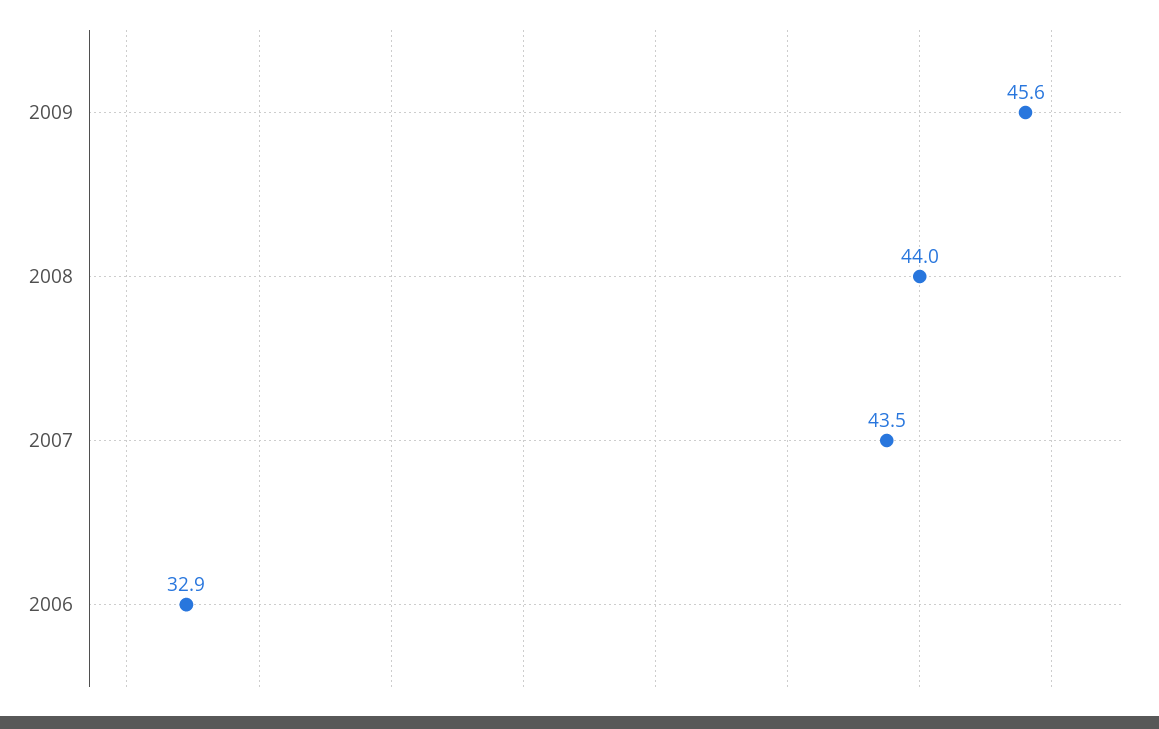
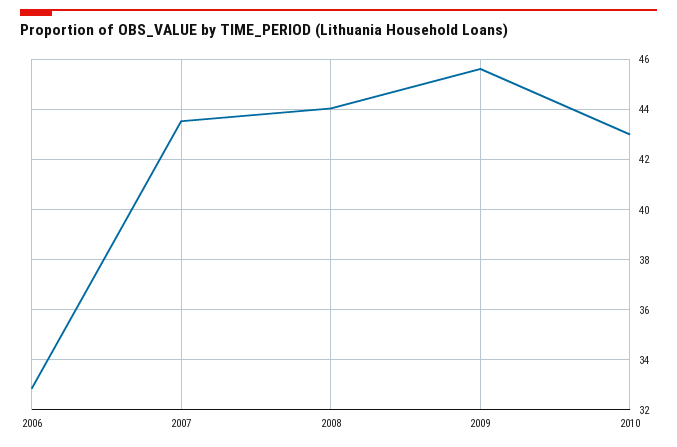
2010: none -> 43

